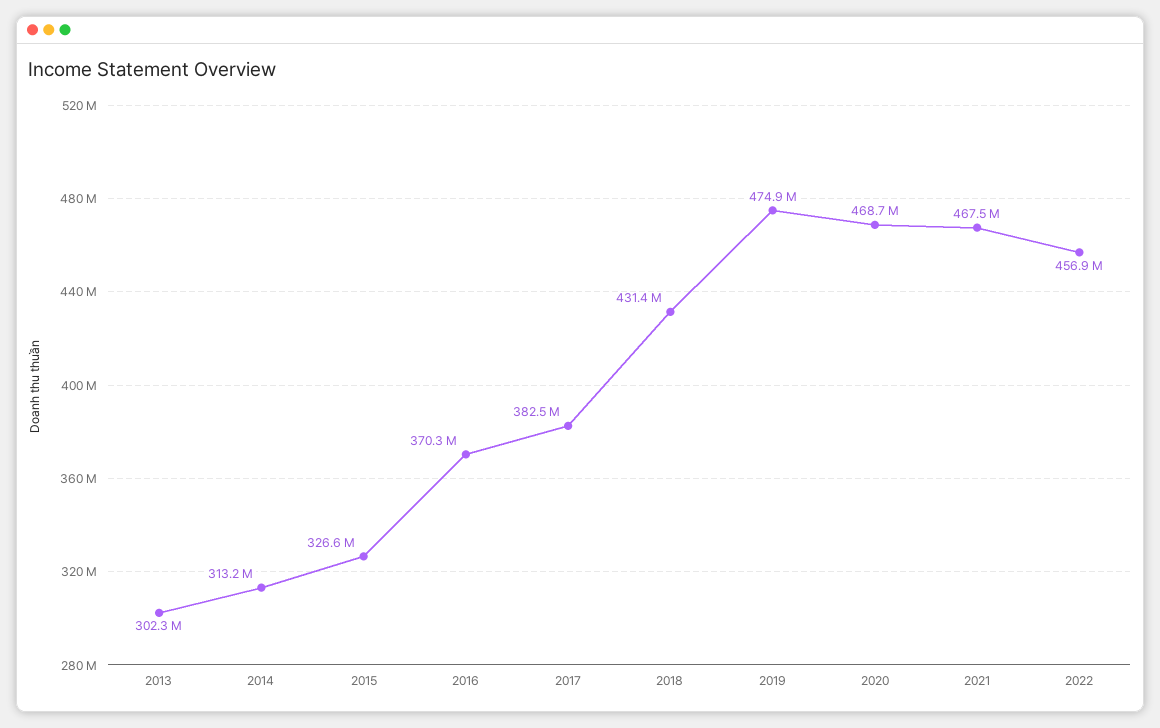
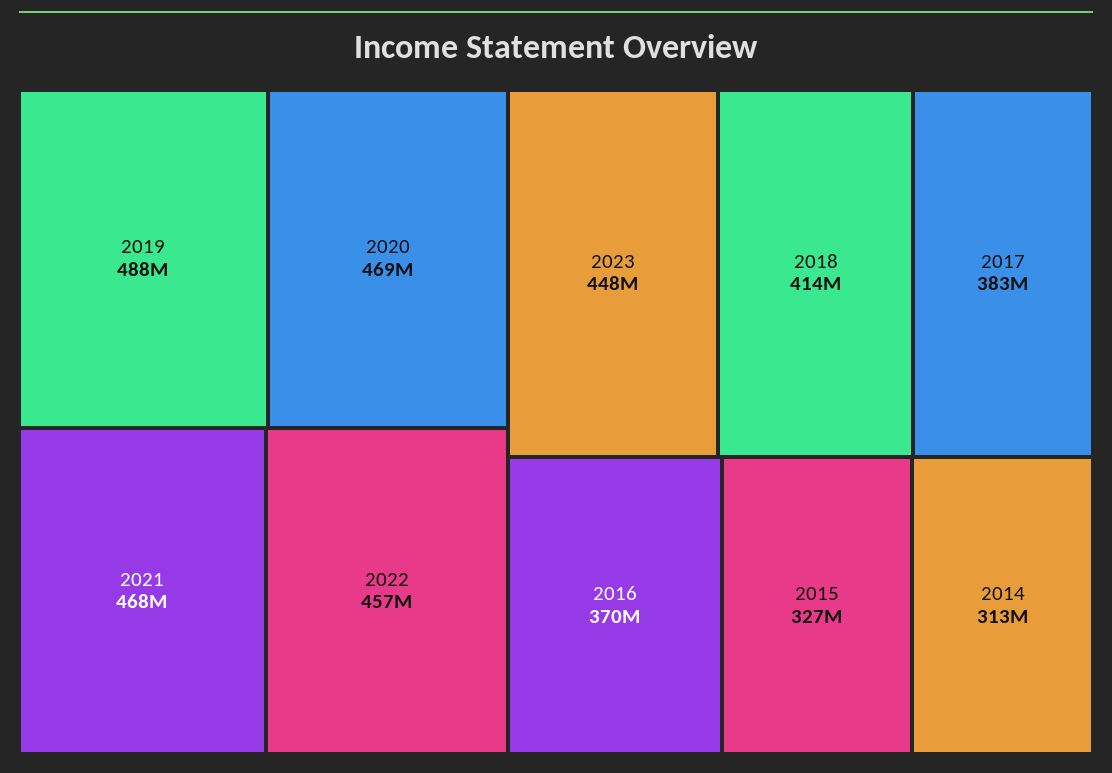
2013: 302300000 -> none
2018: 431400000 -> 414000000
2019: 474900000 -> 488000000
2023: none -> 448000000

